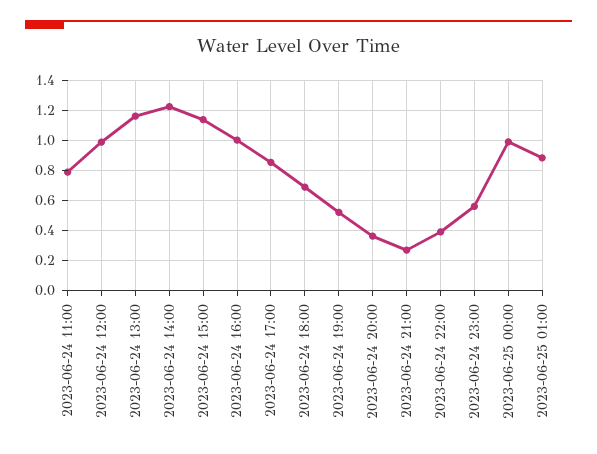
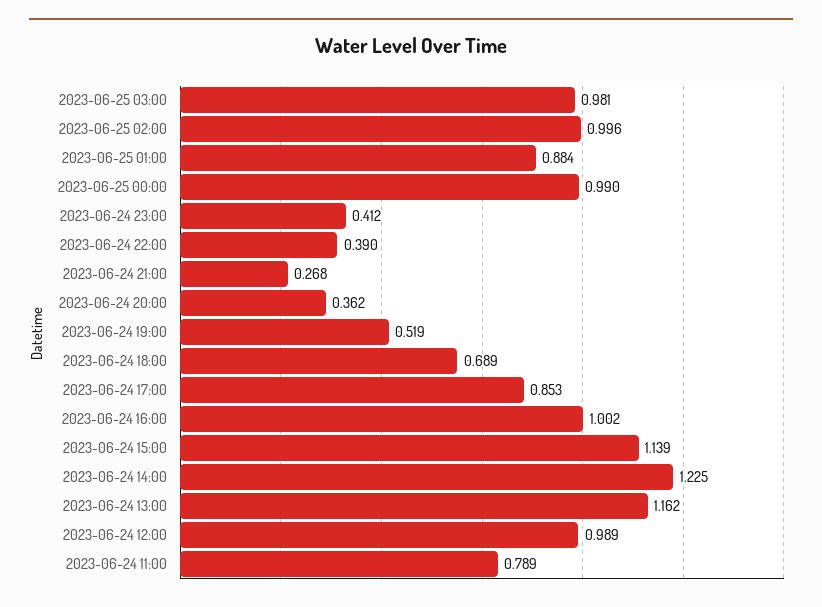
2023-06-24 23:00: 0.55 -> 0.412
2023-06-25 03:00: none -> 0.981
2023-06-25 02:00: none -> 0.996

